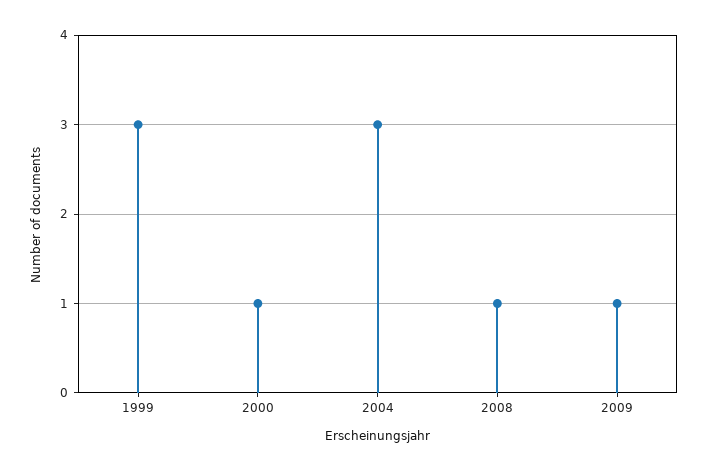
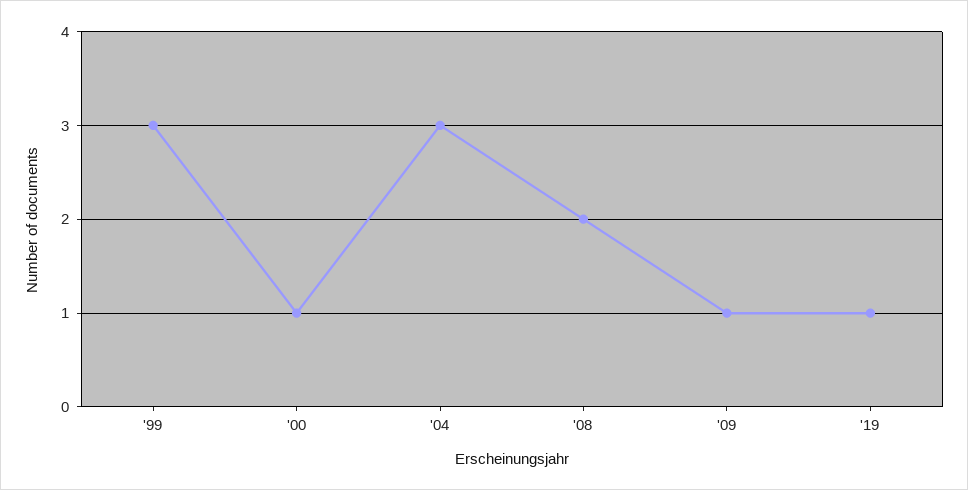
2008: 1 -> 2
'19: none -> 1

